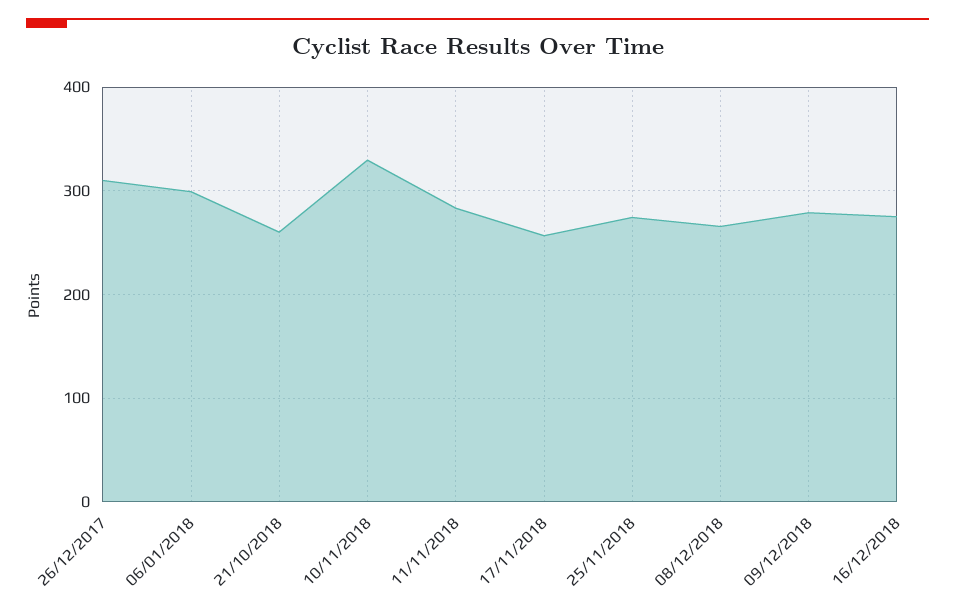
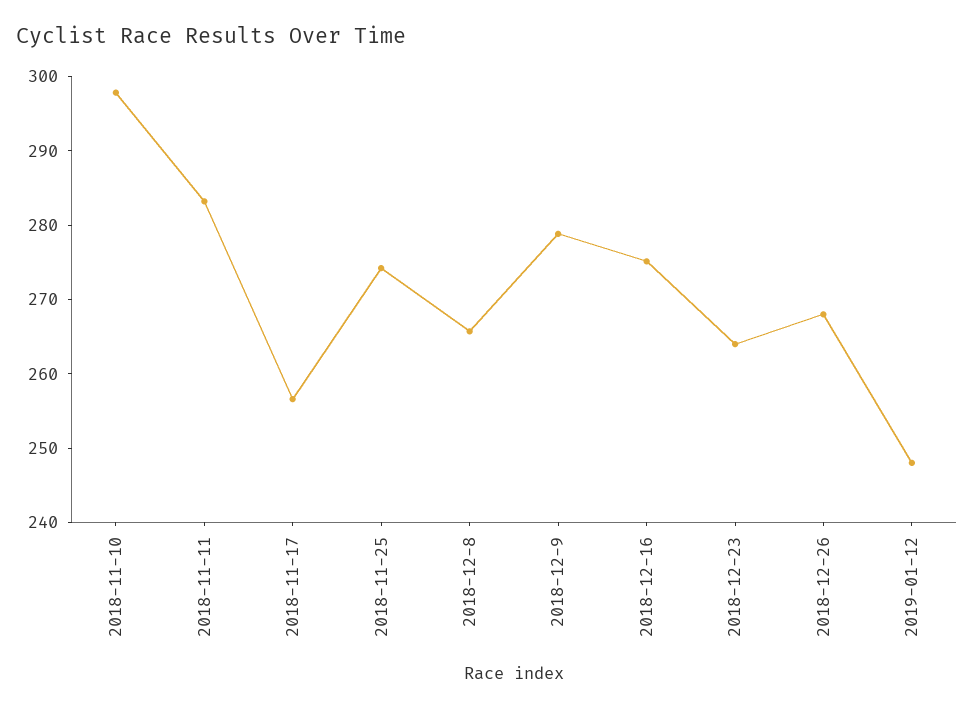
26/12/2017: 310 -> none
06/01/2018: 300 -> none
21/10/2018: 260 -> none
10/11/2018: 330 -> 298
2018-12-23: none -> 264
2018-12-26: none -> 268
2019-01-12: none -> 248

